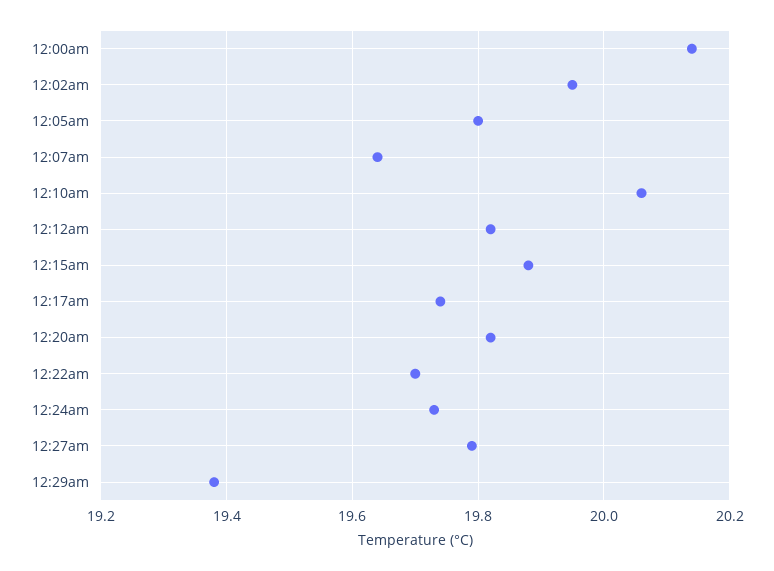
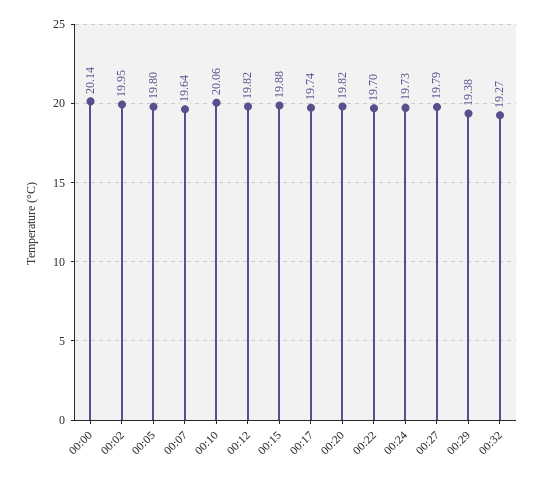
00:32: none -> 19.27

